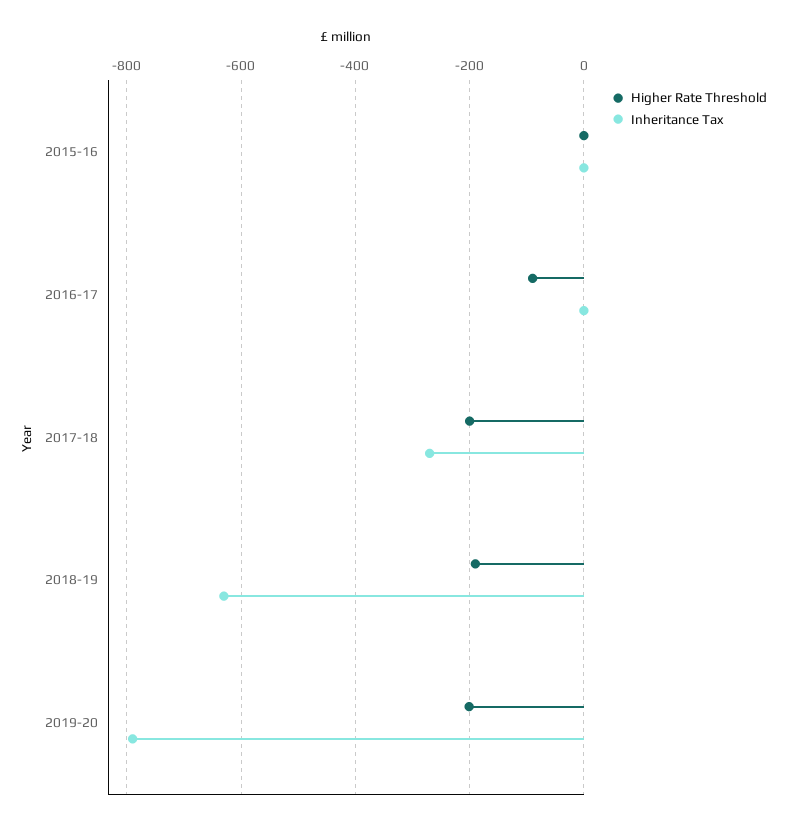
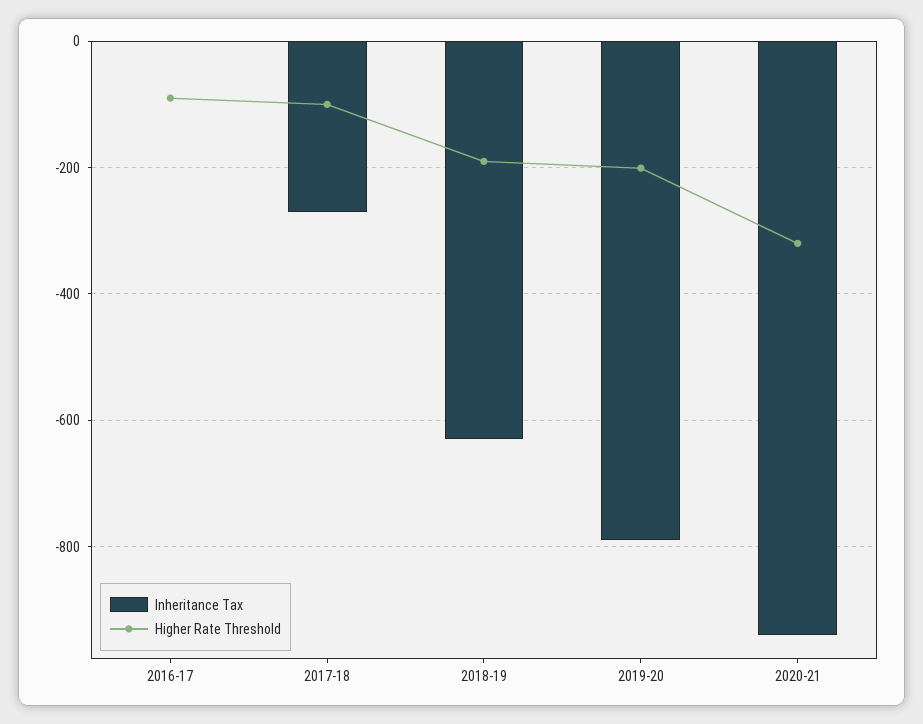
Higher Rate Threshold, 2015-16: 0 -> none
Inheritance Tax, 2015-16: 0 -> none
Higher Rate Threshold, 2017-18: -200 -> -100
Inheritance Tax, 2020-21: none -> -940
Higher Rate Threshold, 2020-21: none -> -320

